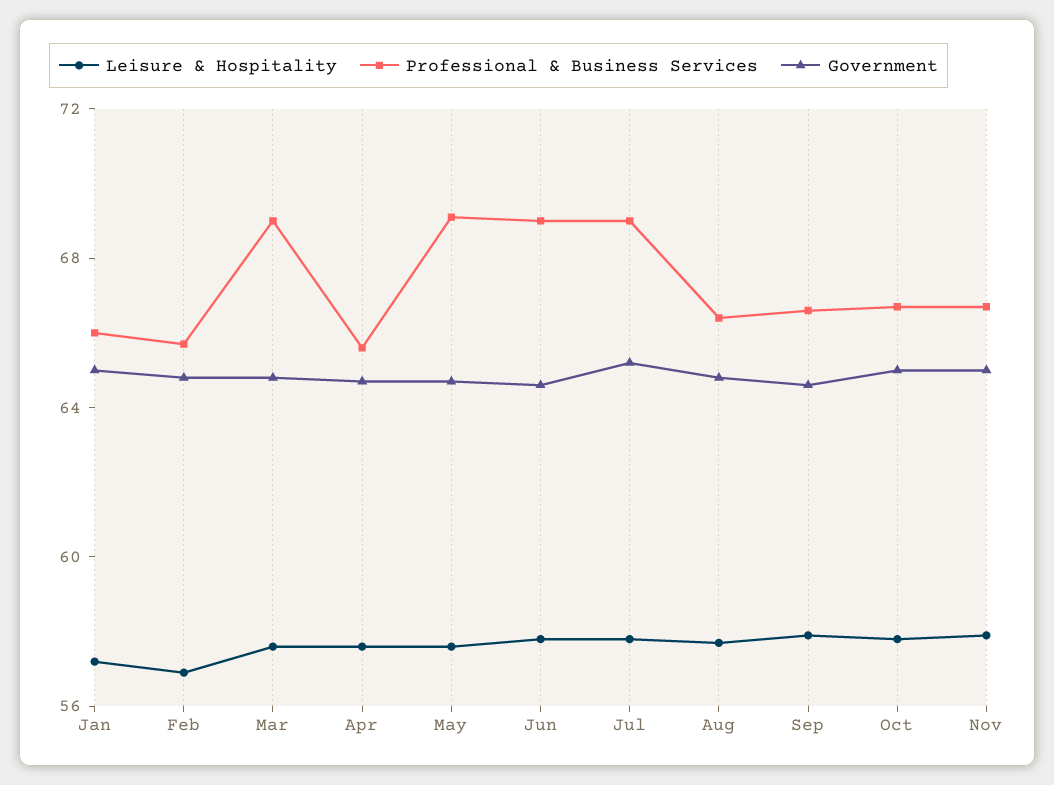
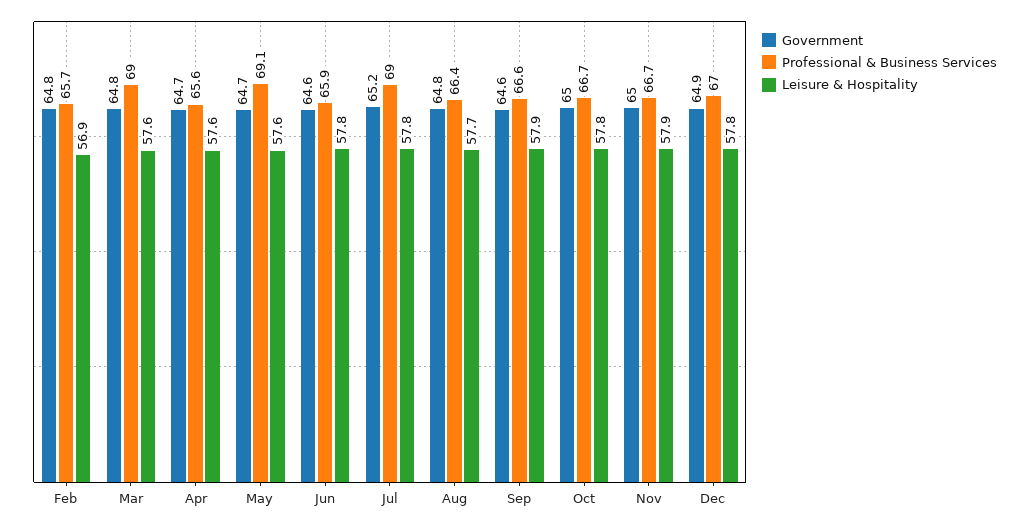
Leisure & Hospitality, Jan: 57 -> none
Professional & Business Services, Jan: 66 -> none
Government, Jan: 65 -> none
Professional & Business Services, Jun: 69 -> 65.9
Government, Dec: none -> 64.9
Professional & Business Services, Dec: none -> 67
Leisure & Hospitality, Dec: none -> 57.8

